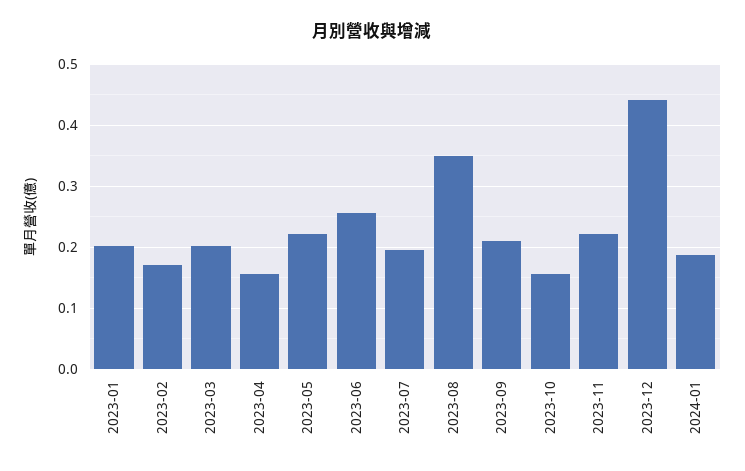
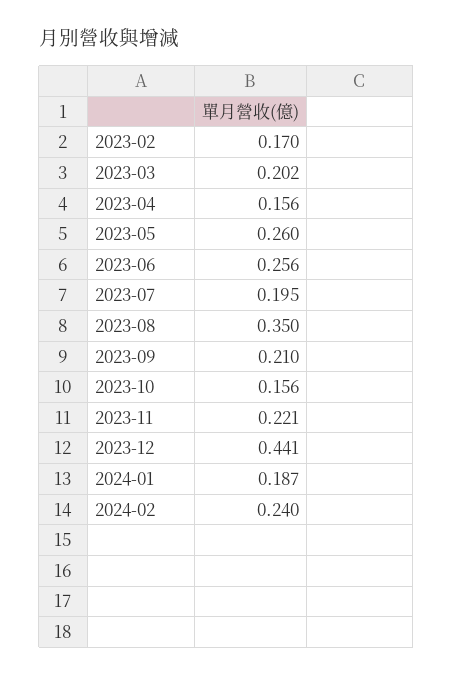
2023-01: 0.2 -> none
2023-05: 0.22 -> 0.26
2024-02: none -> 0.24

